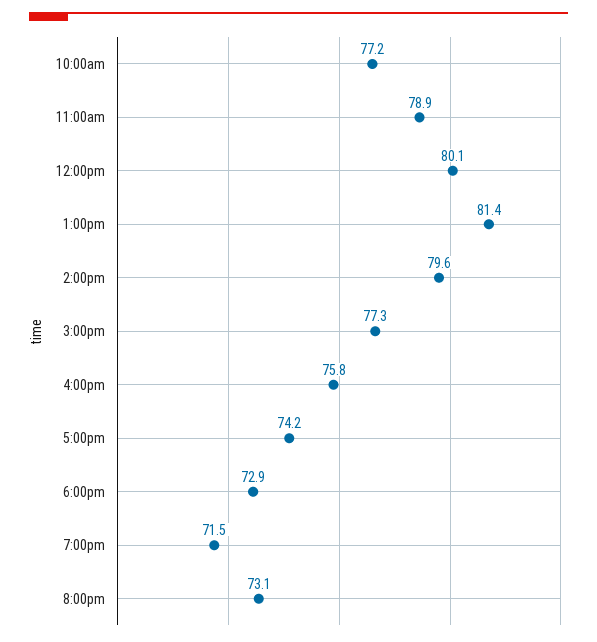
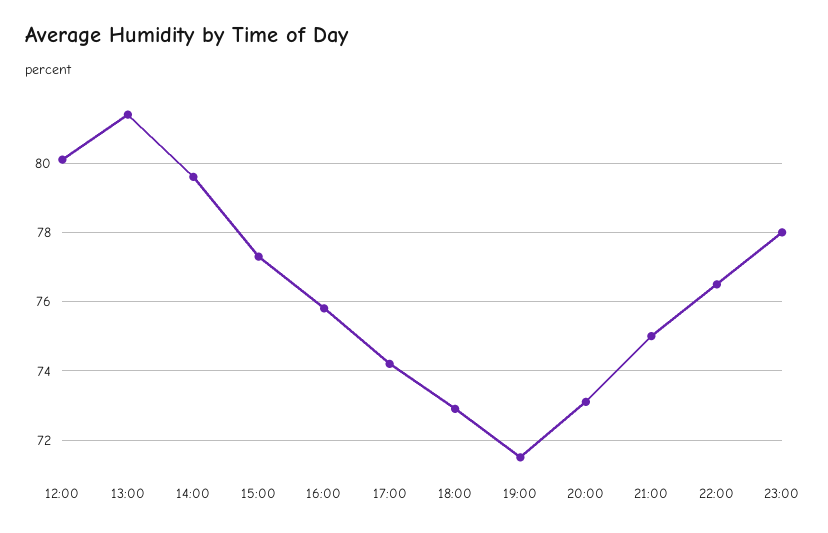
10:00am: 77.2 -> none
11:00am: 78.9 -> none
21:00: none -> 75
22:00: none -> 76.5
23:00: none -> 78

